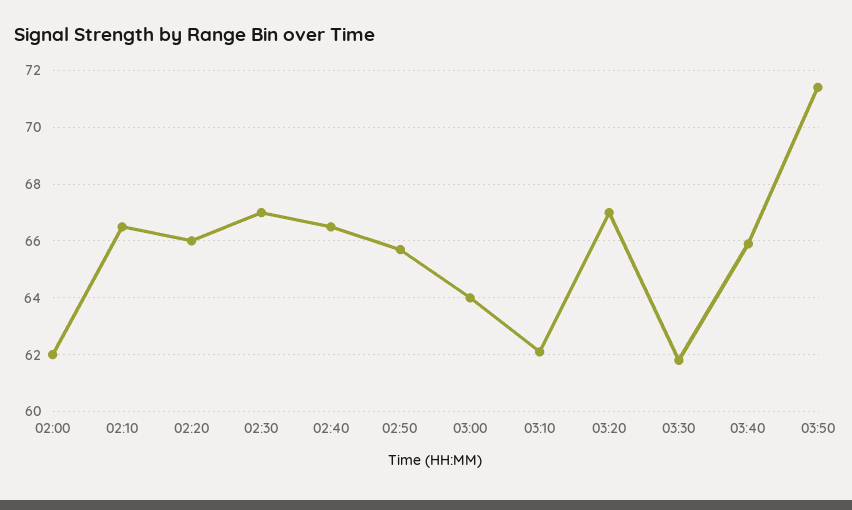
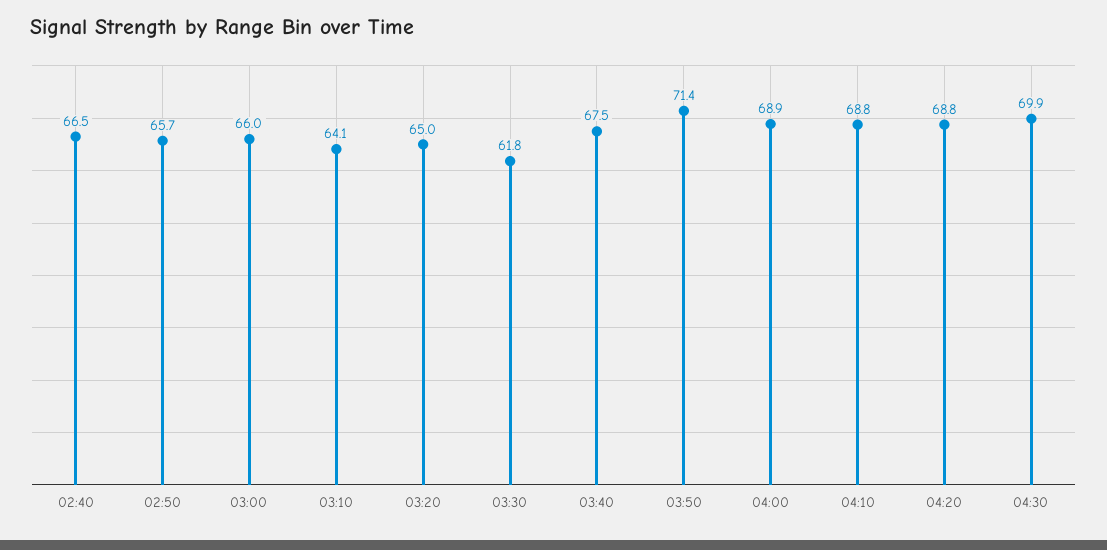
02:00: 62 -> none
02:10: 66.5 -> none
02:20: 66 -> none
02:30: 67 -> none
03:00: 64 -> 66
03:10: 62 -> 64.1
03:20: 67 -> 65
03:40: 66 -> 67.5
04:00: none -> 68.9
04:10: none -> 68.8
04:20: none -> 68.8
04:30: none -> 69.9

